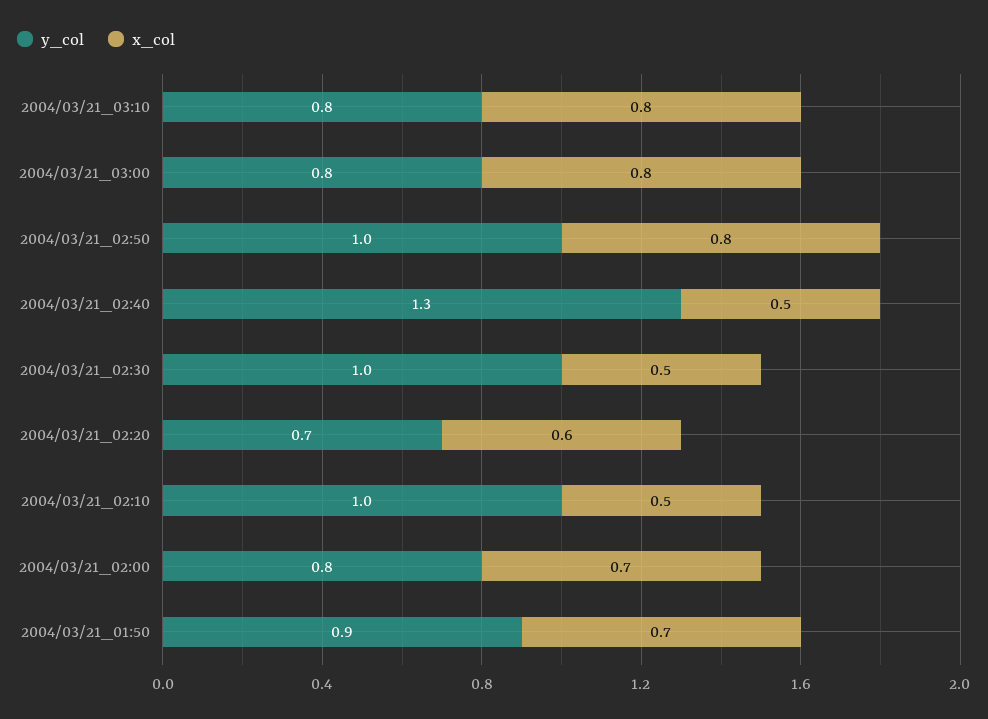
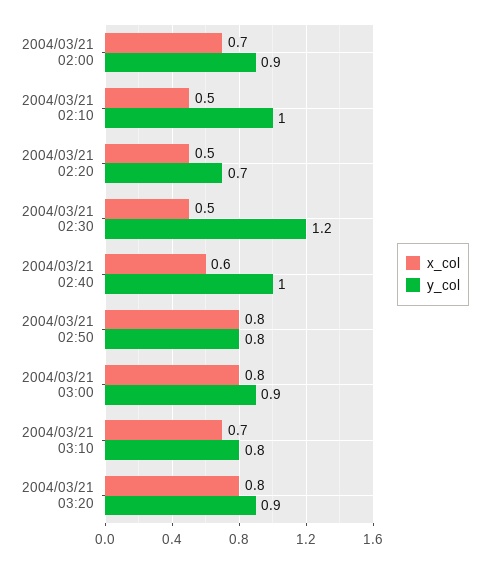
x_col, 2004/03/21_03:10: 0.8 -> 0.7
y_col, 2004/03/21_03:00: 0.8 -> 0.9
y_col, 2004/03/21_02:50: 1 -> 0.8
y_col, 2004/03/21_02:40: 1.3 -> 1
x_col, 2004/03/21_02:40: 0.5 -> 0.6
y_col, 2004/03/21_02:30: 1 -> 1.2
x_col, 2004/03/21_02:20: 0.6 -> 0.5
y_col, 2004/03/21_02:00: 0.8 -> 0.9
y_col, 2004/03/21_01:50: 0.9 -> none
x_col, 2004/03/21_01:50: 0.7 -> none
x_col, 2004/03/21 03:20: none -> 0.8
y_col, 2004/03/21 03:20: none -> 0.9

